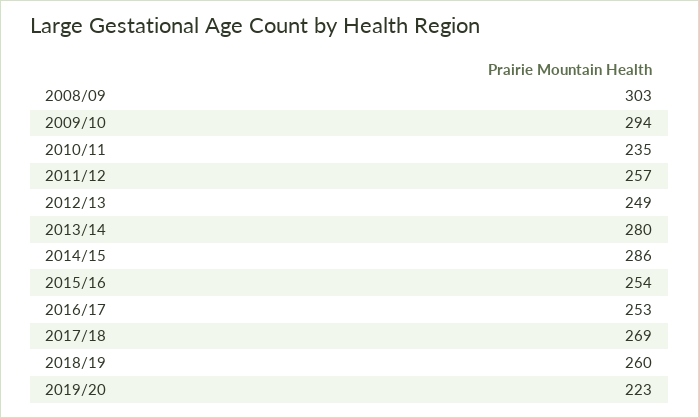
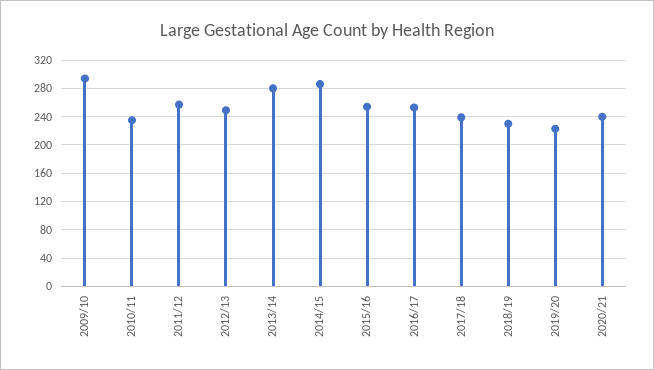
2008/09: 303 -> none
2017/18: 269 -> 240
2018/19: 260 -> 230
2020/21: none -> 240

